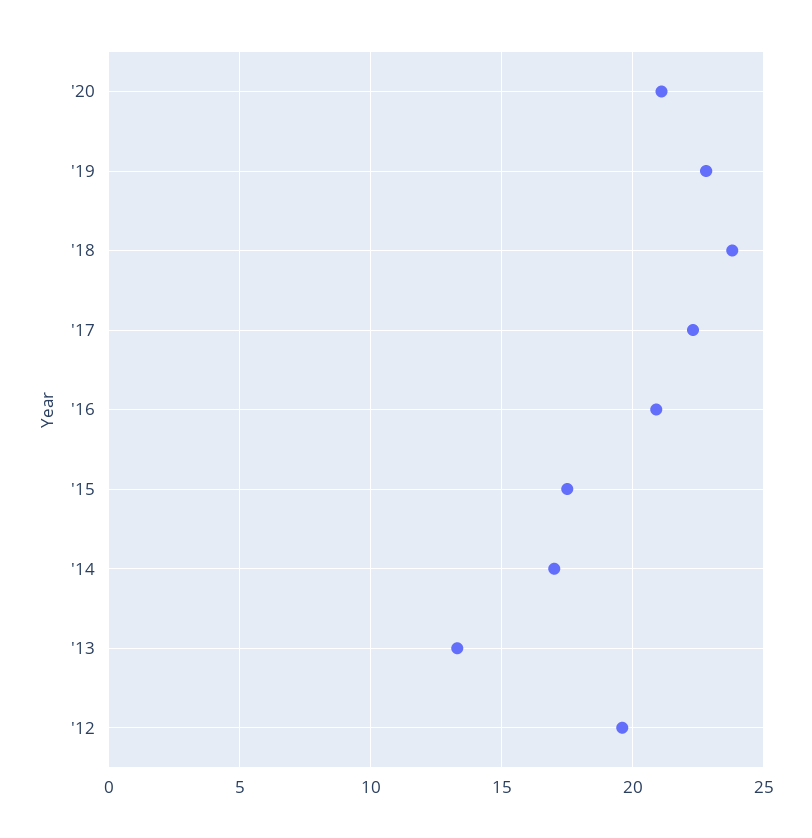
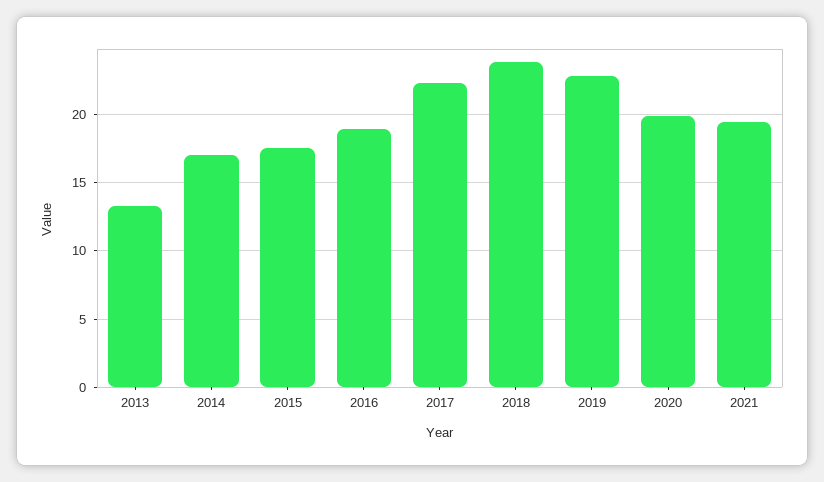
'20: 21 -> 20
'16: 21 -> 19
'12: 19.5 -> none
2021: none -> 19.5

